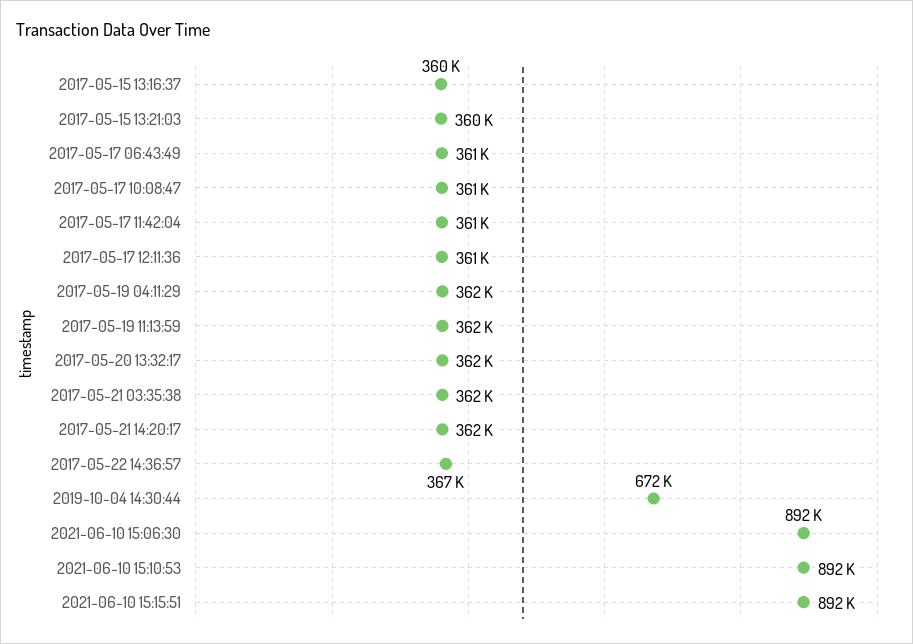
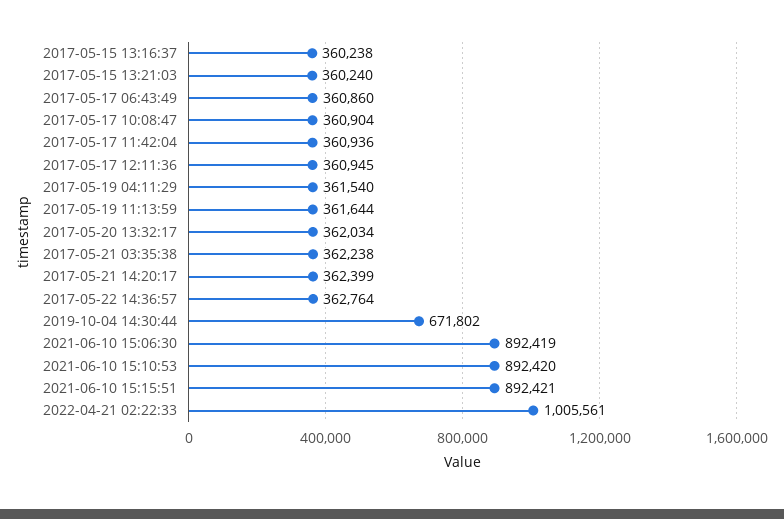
2017-05-22 14:36:57: 367000 -> 362764
2022-04-21 02:22:33: none -> 1005561

